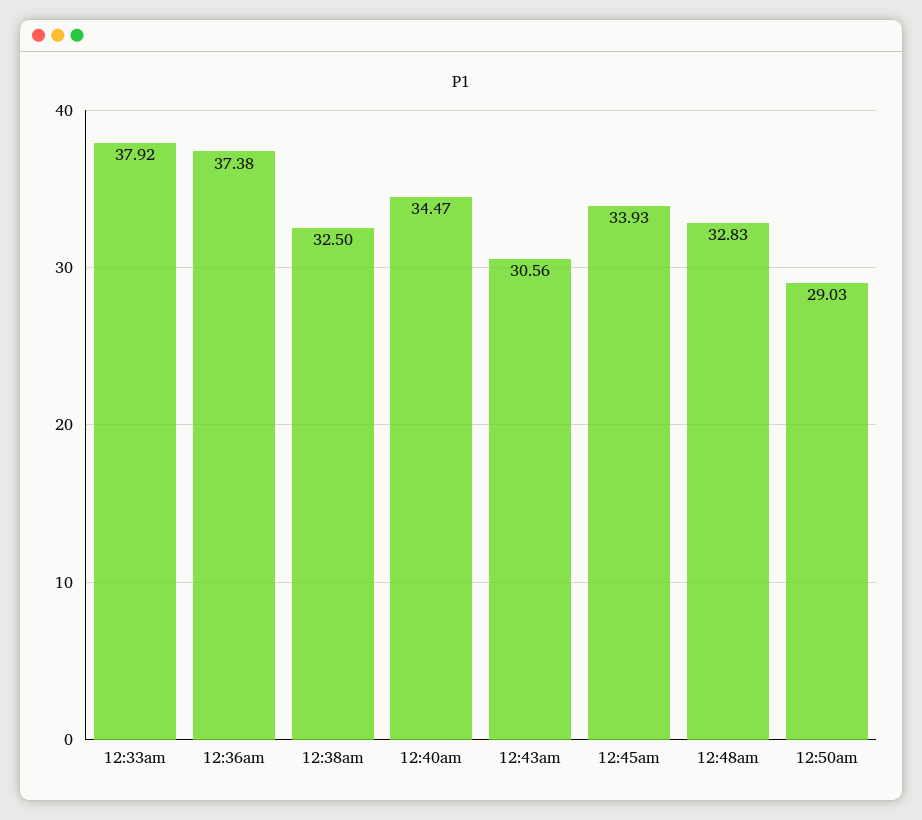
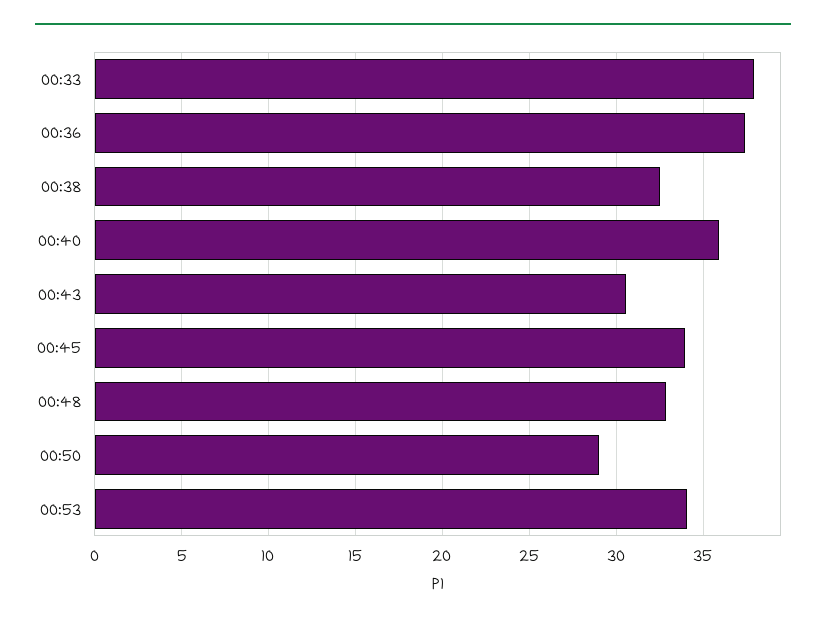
12:40am: 34.47 -> 36
00:53: none -> 34

